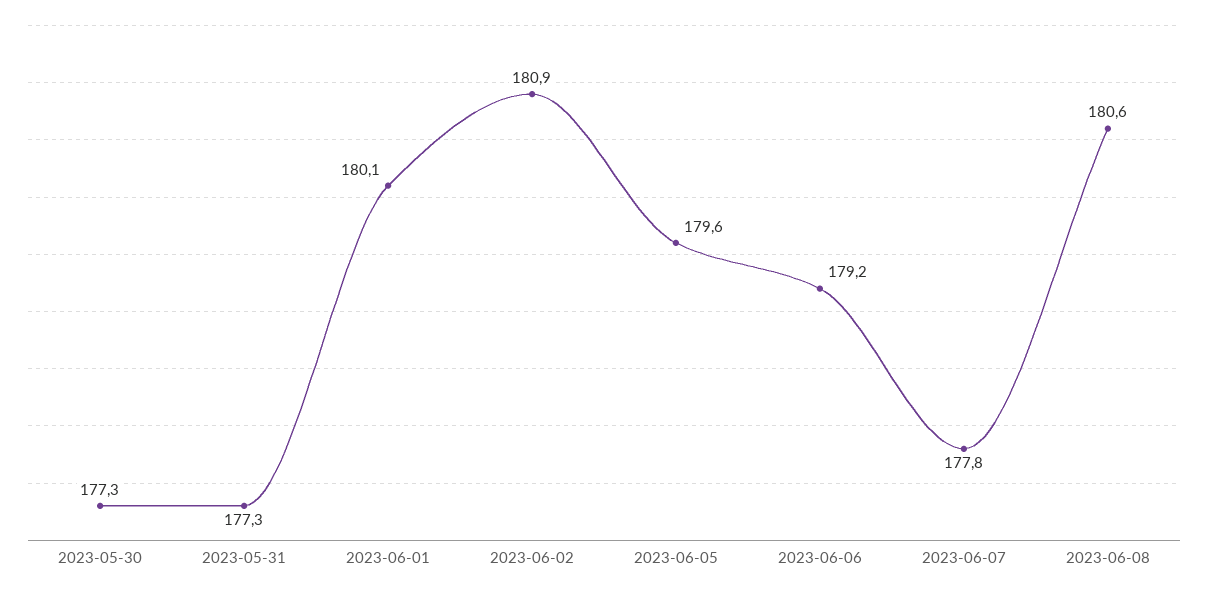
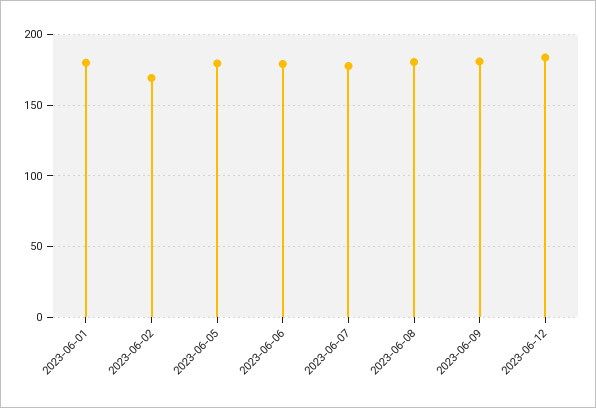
2023-05-30: 177.3 -> none
2023-05-31: 177.3 -> none
2023-06-02: 180.9 -> 170
2023-06-09: none -> 180
2023-06-12: none -> 185

